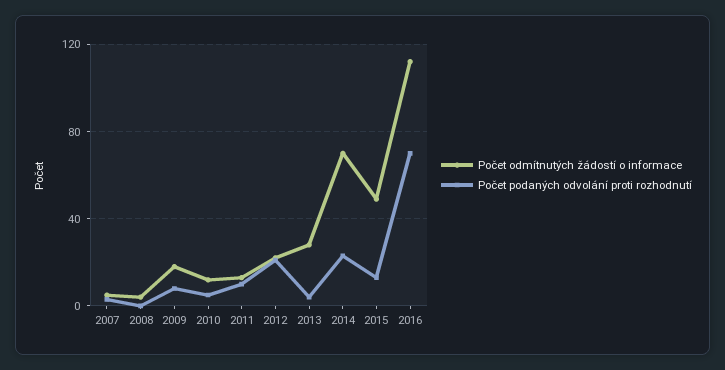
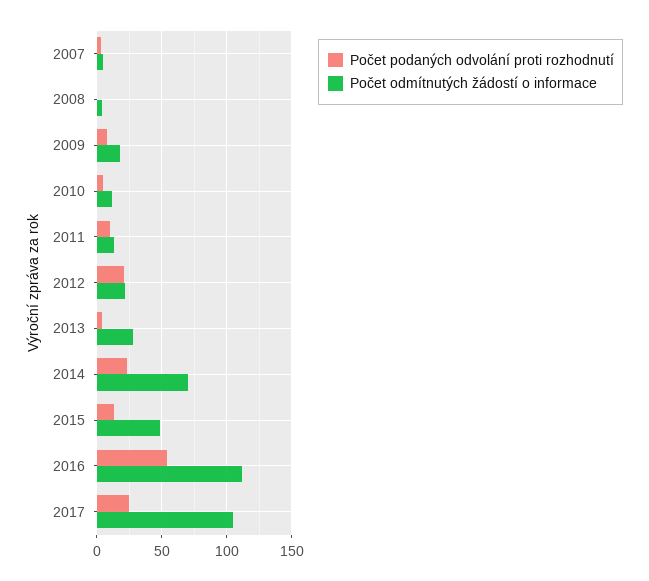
Počet podaných odvolání proti rozhodnutí, 2016: 70 -> 55
Počet podaných odvolání proti rozhodnutí, 2017: none -> 25
Počet odmítnutých žádostí o informace, 2017: none -> 105

